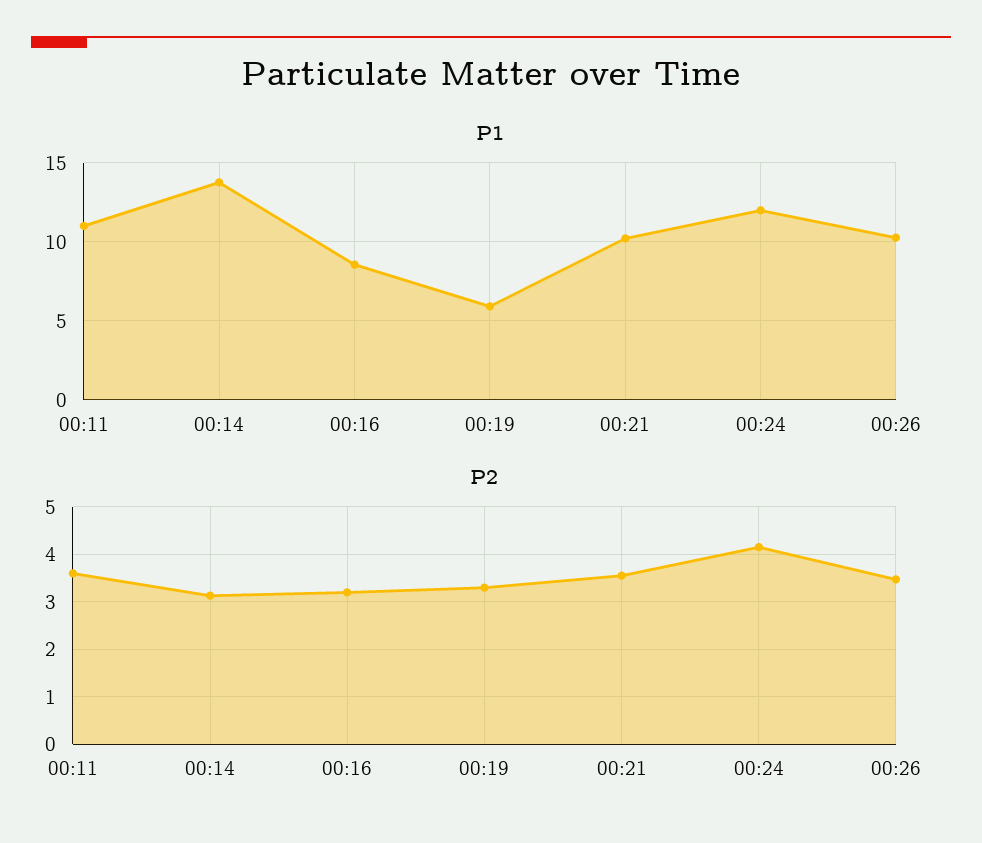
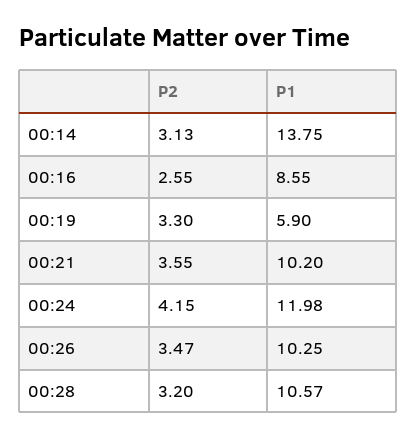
P1, 00:11: 11 -> none
P2, 00:11: 3.6 -> none
P2, 00:16: 3.2 -> 2.55
P2, 00:28: none -> 3.2
P1, 00:28: none -> 10.57

